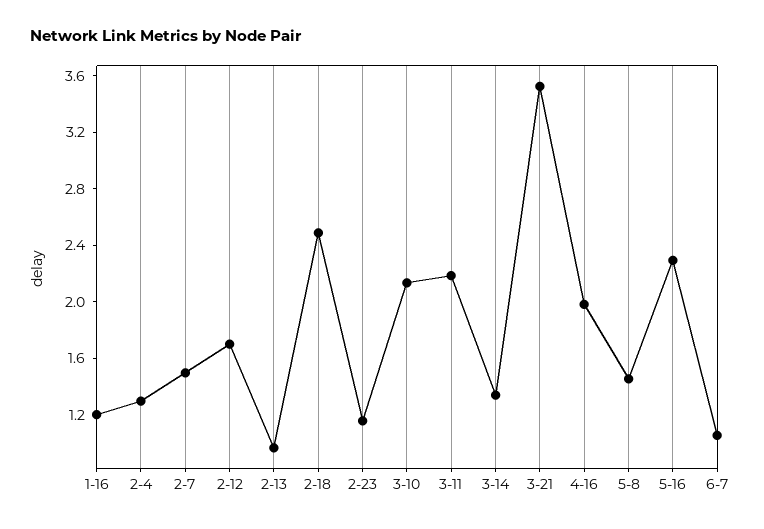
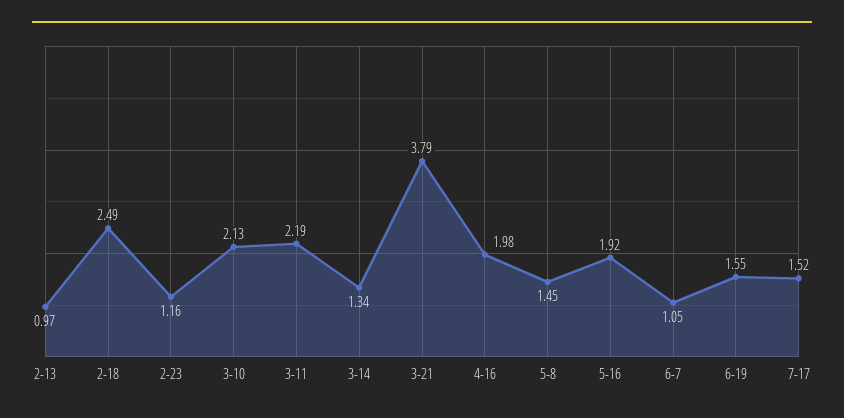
1-16: 1.2 -> none
2-4: 1.3 -> none
2-7: 1.5 -> none
2-12: 1.7 -> none
3-21: 3.5 -> 3.79
5-16: 2.3 -> 1.92
6-19: none -> 1.55
7-17: none -> 1.52

